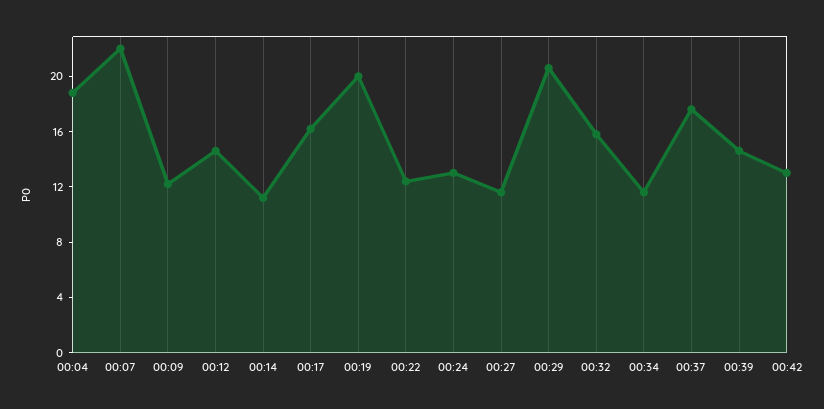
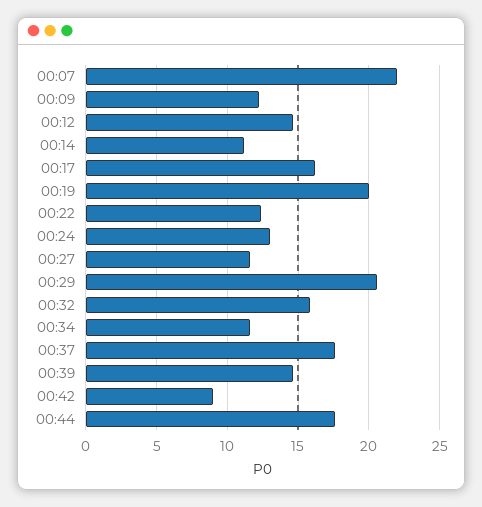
00:04: 19 -> none
00:42: 13 -> 9
00:44: none -> 17.5

